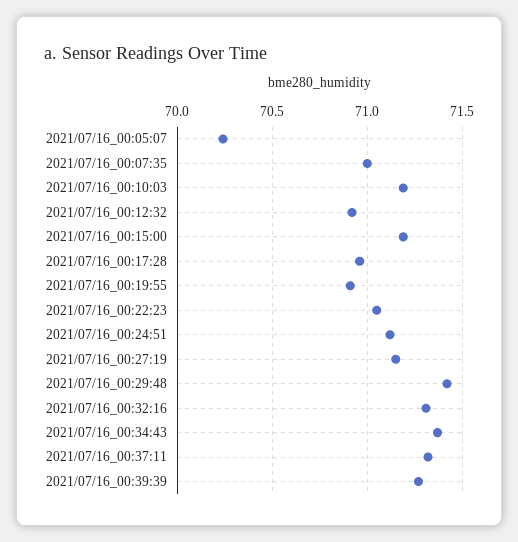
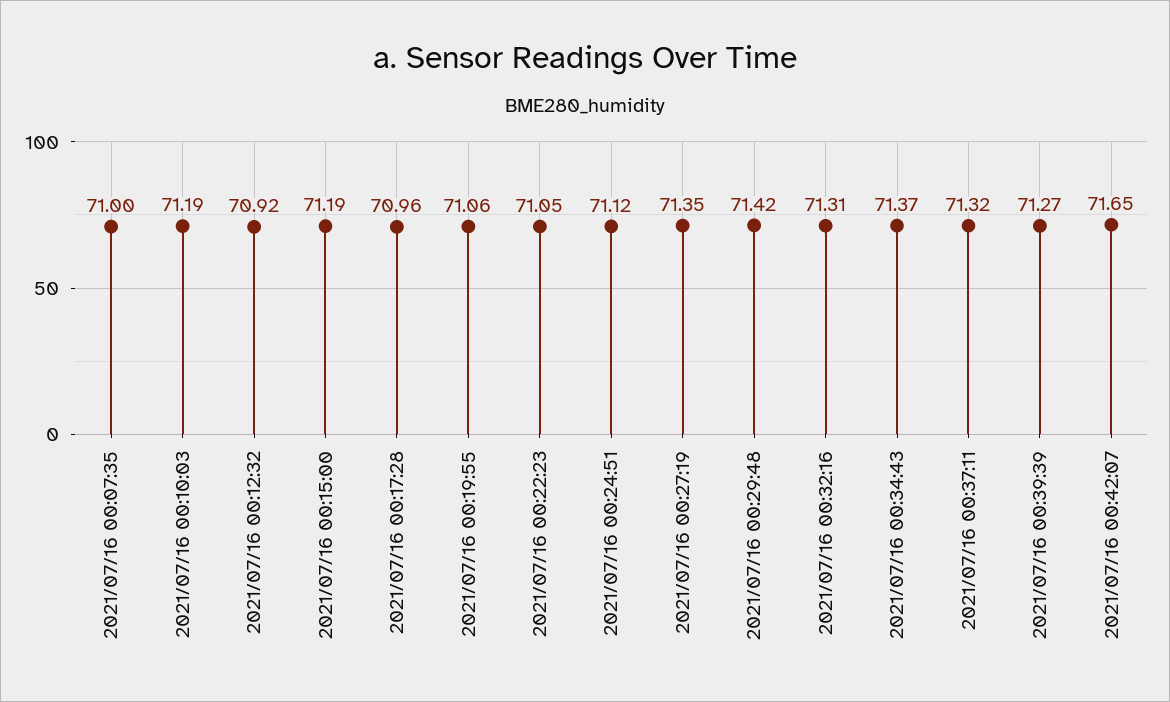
2021/07/16_00:05:07: 70.25 -> none
2021/07/16_00:19:55: 70.9 -> 71.06
2021/07/16_00:27:19: 71.15 -> 71.35
2021/07/16 00:42:07: none -> 71.65

